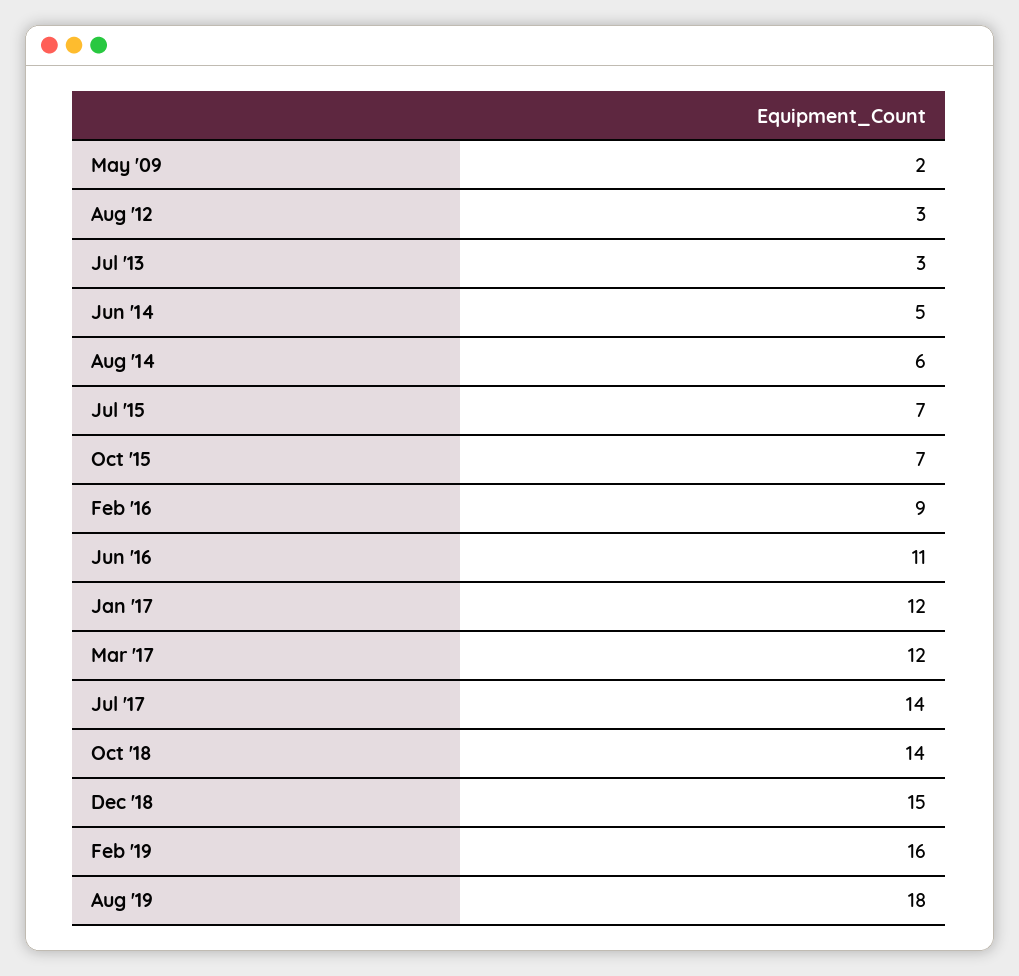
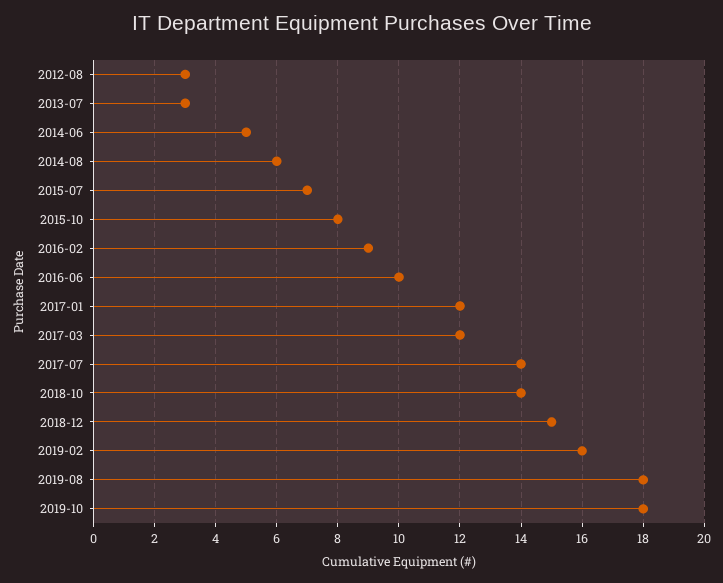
May '09: 2 -> none
Oct '15: 7 -> 8
Jun '16: 11 -> 10
2019-10: none -> 18

